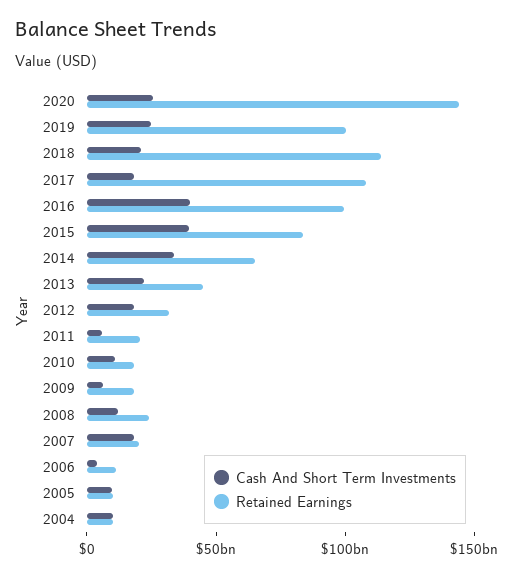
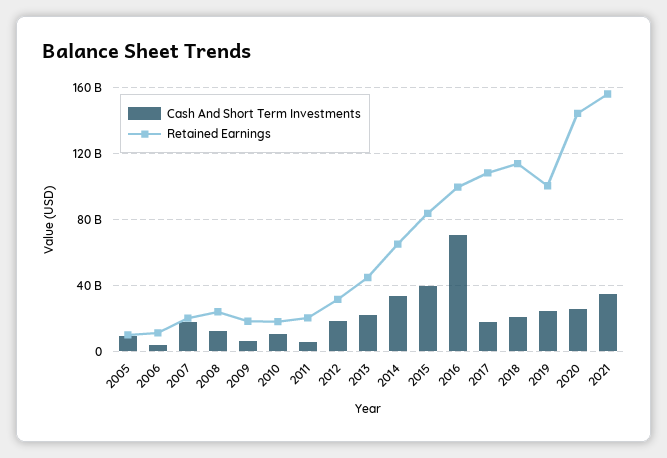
Cash And Short Term Investments, 2016: 40000000000 -> 70000000000
Cash And Short Term Investments, 2004: 10000000000 -> none
Retained Earnings, 2004: 10000000000 -> none
Cash And Short Term Investments, 2021: none -> 35000000000
Retained Earnings, 2021: none -> 155000000000

